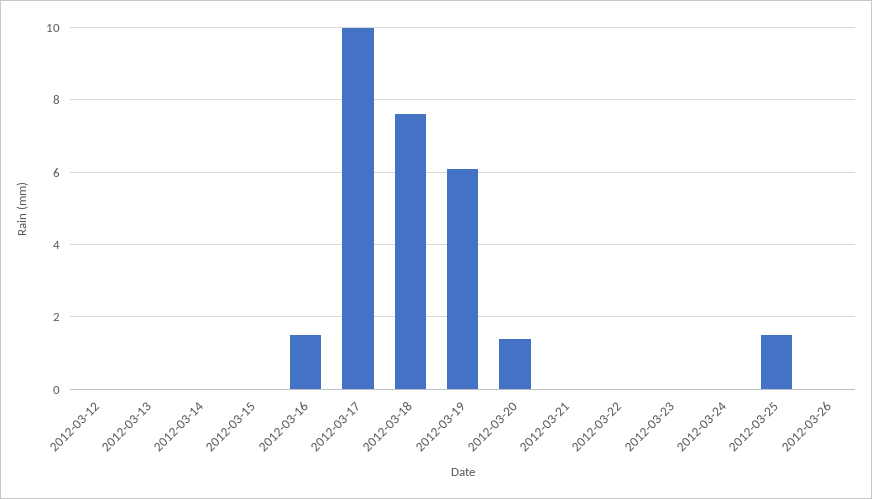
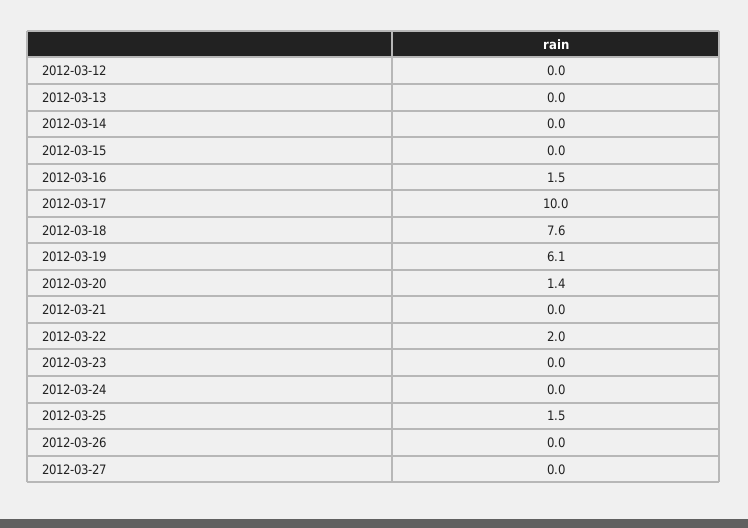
2012-03-22: 0 -> 2
2012-03-27: none -> 0

